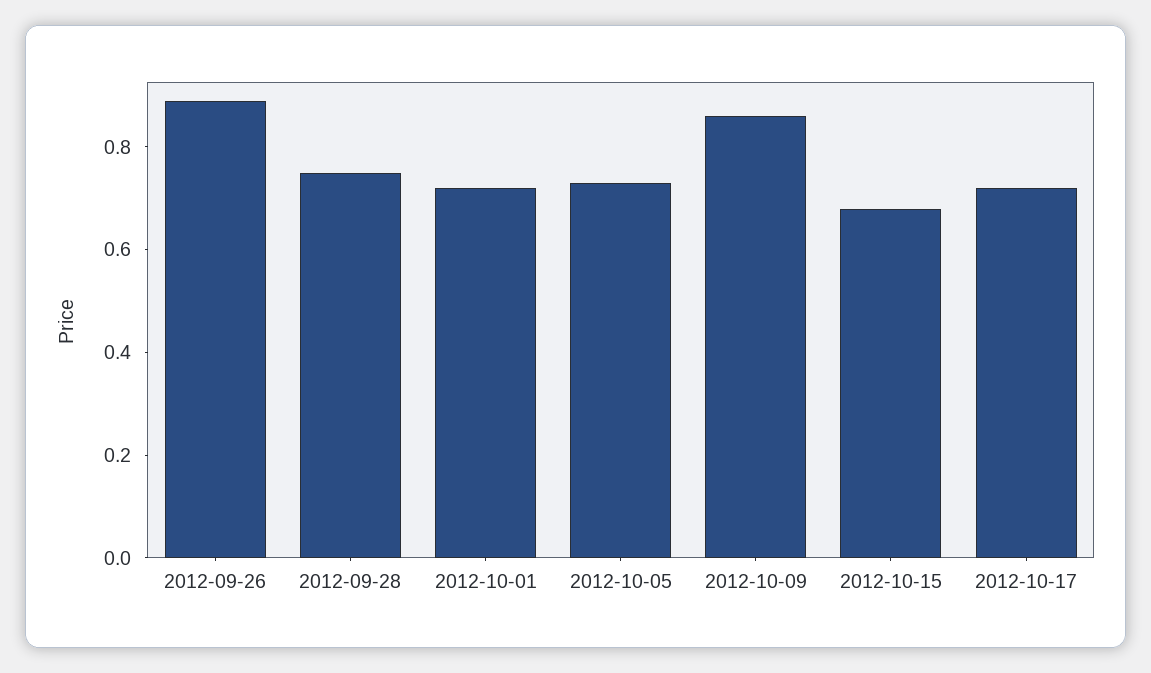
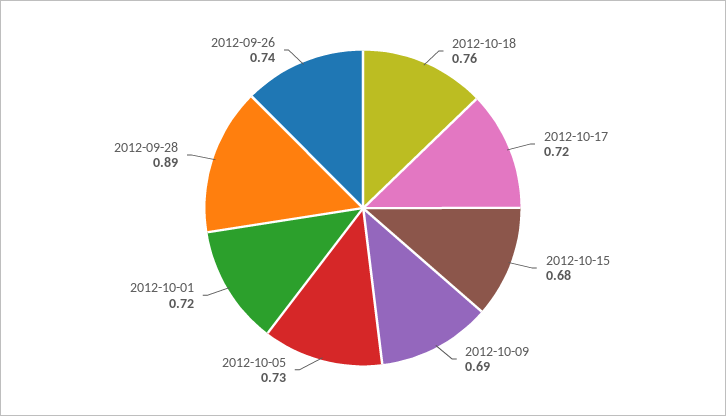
2012-09-26: 0.9 -> 0.74
2012-09-28: 0.75 -> 0.89
2012-10-09: 0.85 -> 0.69
2012-10-18: none -> 0.76

